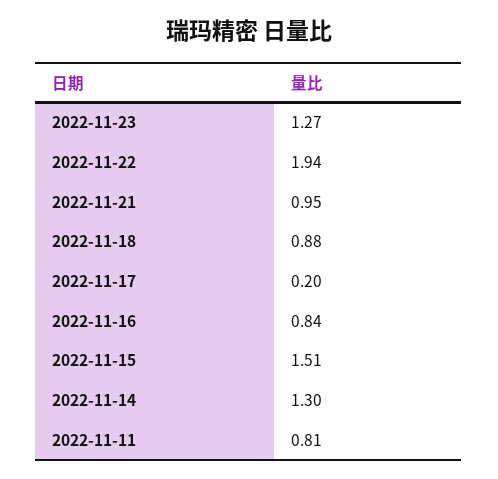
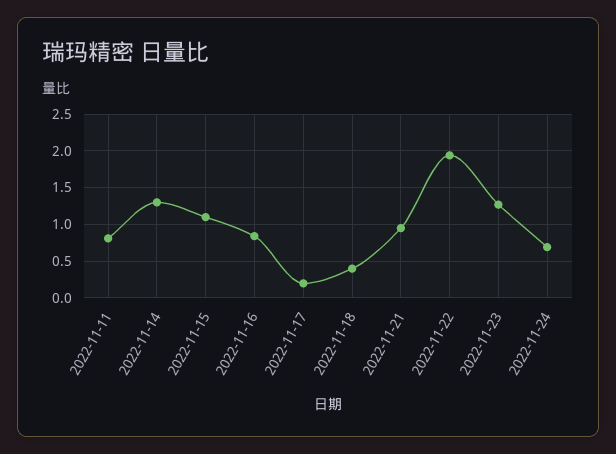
2022-11-18: 0.88 -> 0.4
2022-11-15: 1.51 -> 1.1
2022-11-24: none -> 0.7

